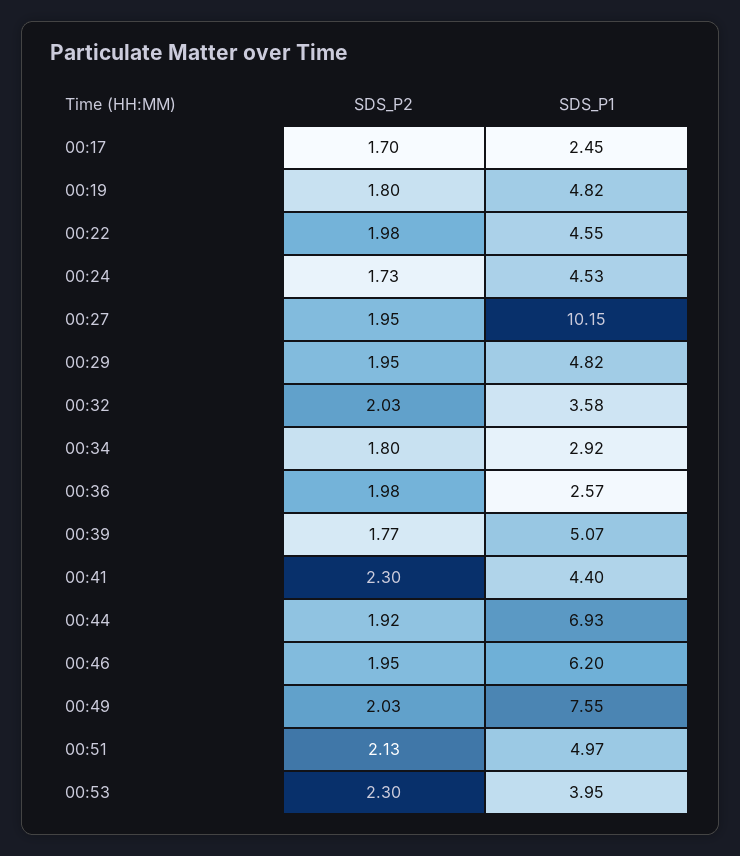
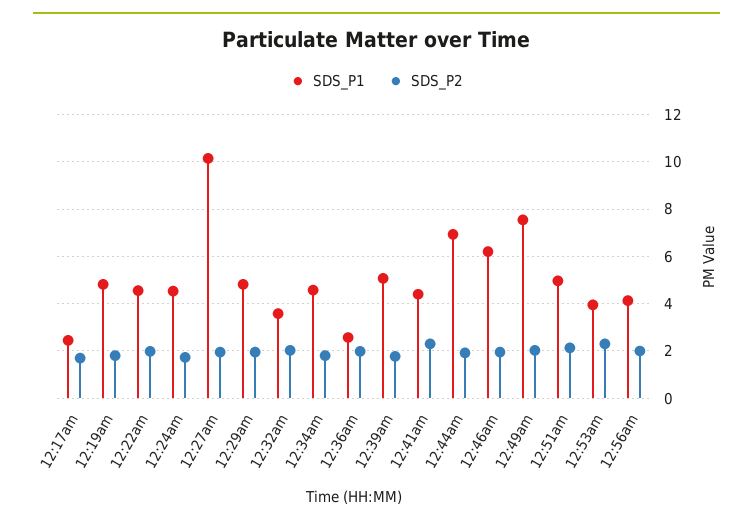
SDS_P1, 00:34: 2.92 -> 4.5
SDS_P1, 12:56am: none -> 4
SDS_P2, 12:56am: none -> 2

